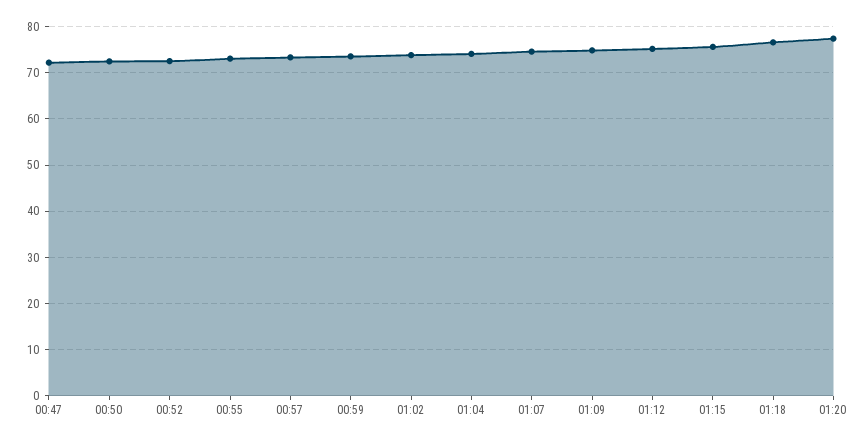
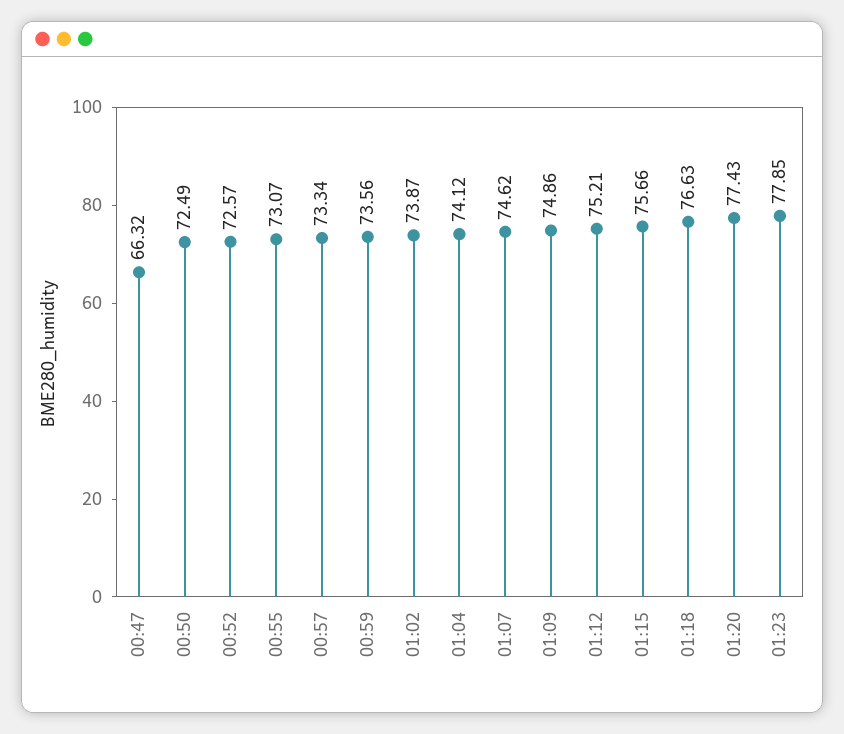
00:47: 72 -> 66.32
01:23: none -> 77.85

